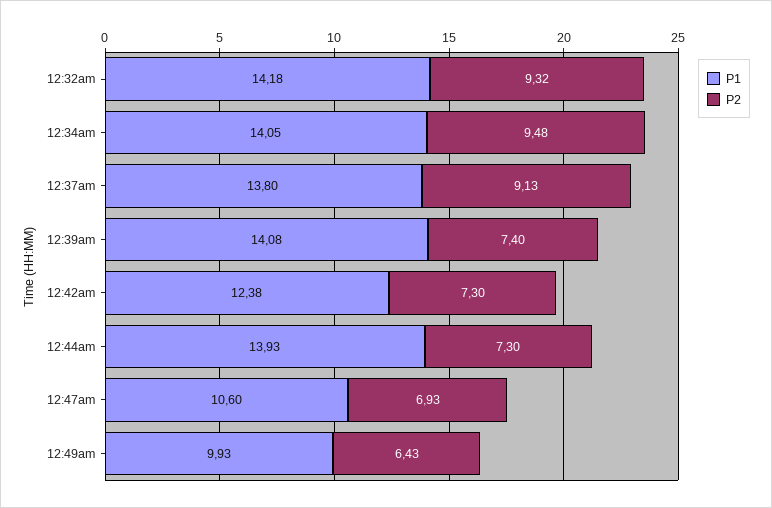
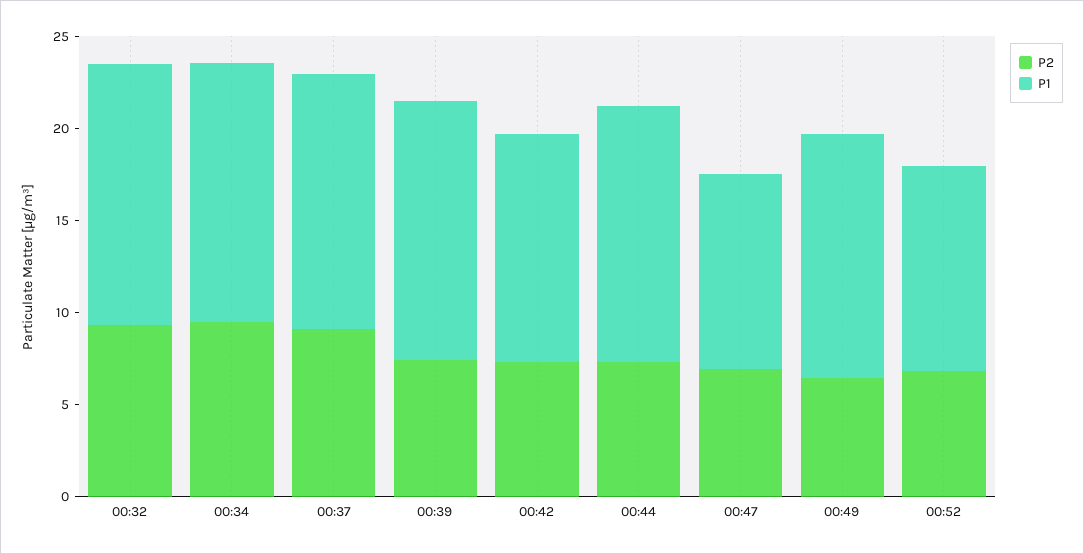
P1, 12:49am: 9.93 -> 13
P2, 00:52: none -> 7
P1, 00:52: none -> 11

